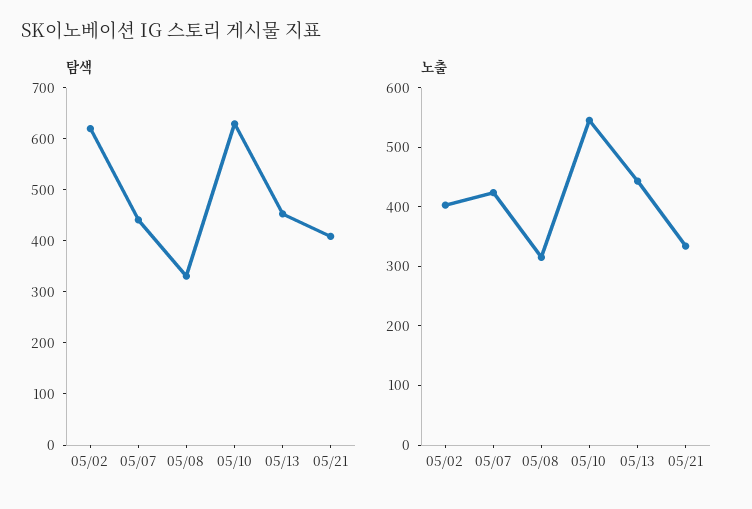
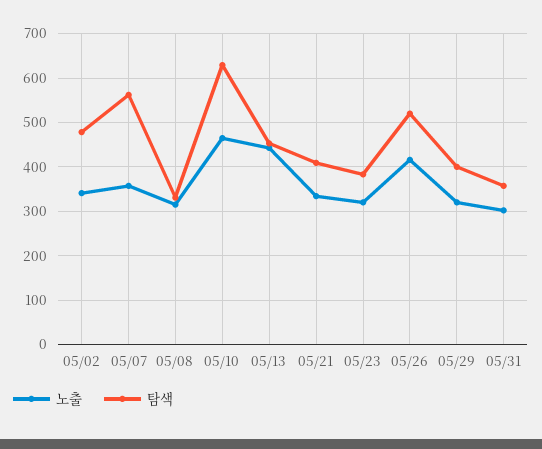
탐색, 05/02: 620 -> 480
탐색, 05/07: 440 -> 560
노출, 05/02: 400 -> 340
노출, 05/07: 420 -> 360
노출, 05/10: 540 -> 460
노출, 05/23: none -> 320
탐색, 05/23: none -> 380
노출, 05/26: none -> 420
탐색, 05/26: none -> 520
노출, 05/29: none -> 320
탐색, 05/29: none -> 400
노출, 05/31: none -> 300
탐색, 05/31: none -> 360

